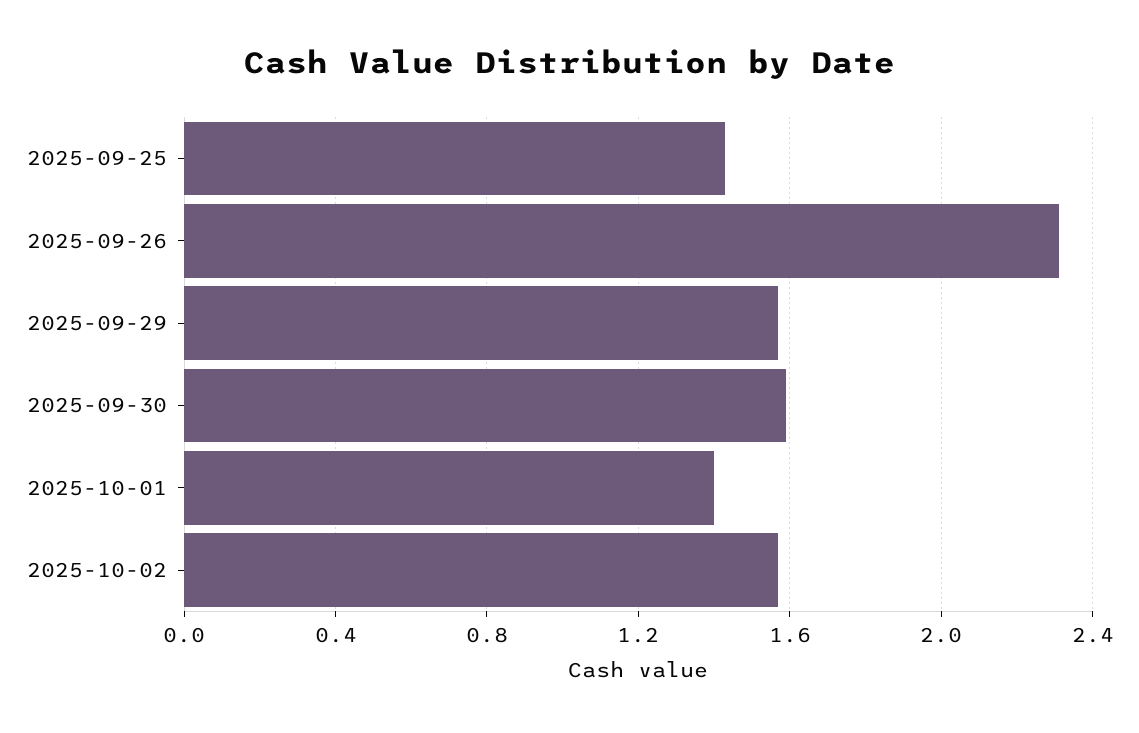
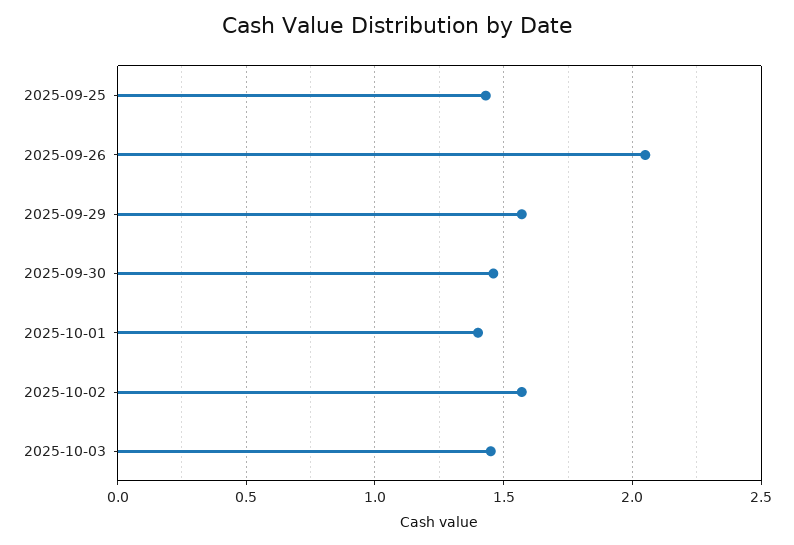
2025-09-26: 2.3 -> 2.05
2025-09-30: 1.6 -> 1.45
2025-10-03: none -> 1.45

